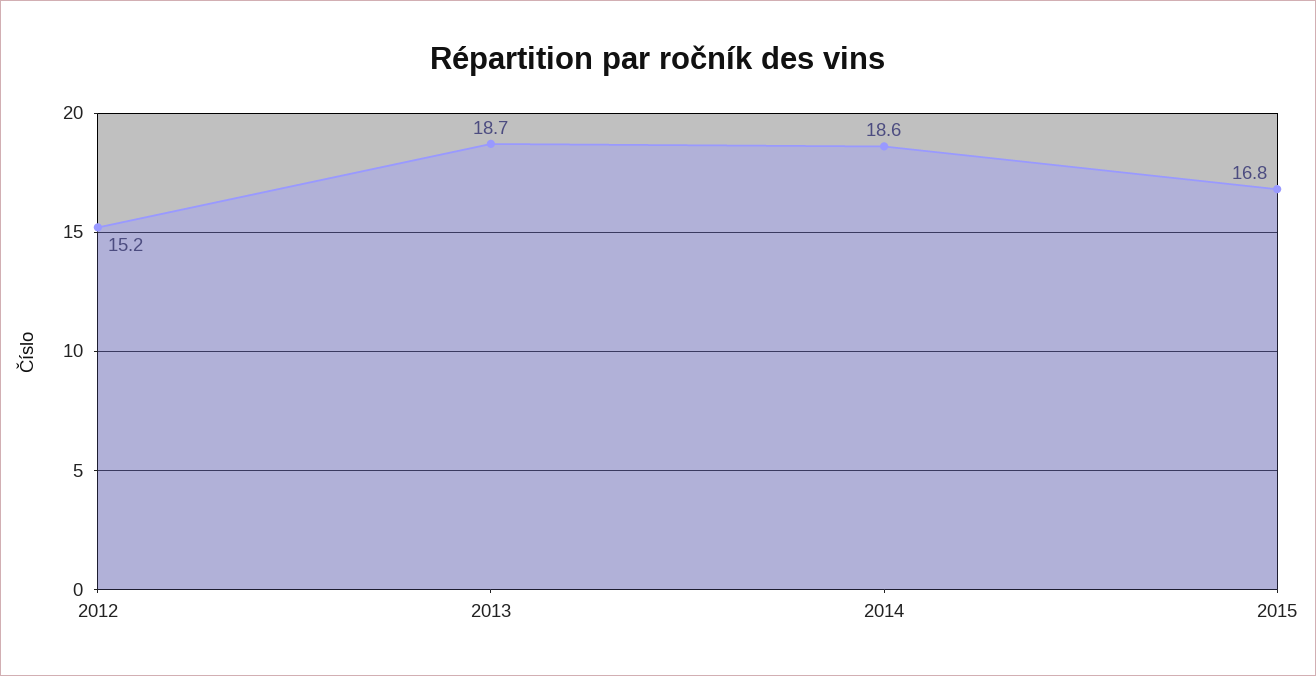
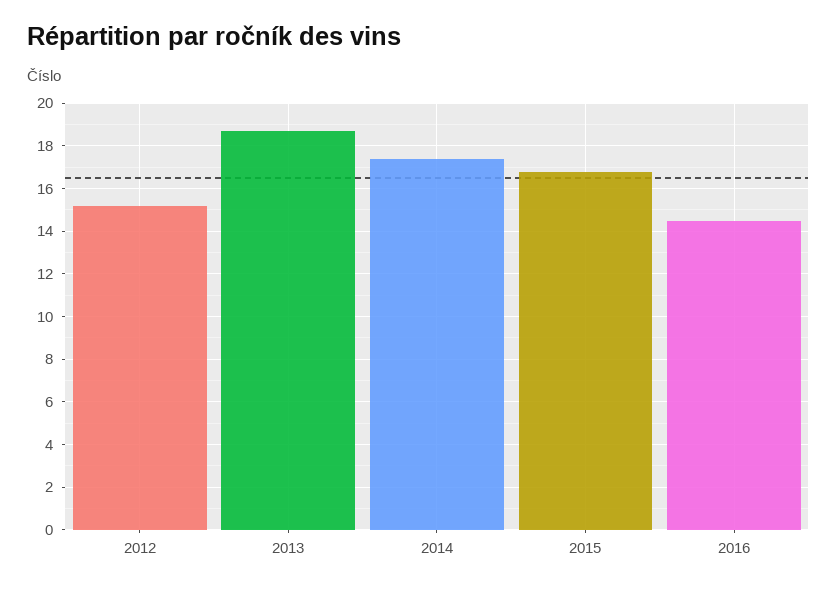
2014: 18.6 -> 17.5
2016: none -> 14.5

